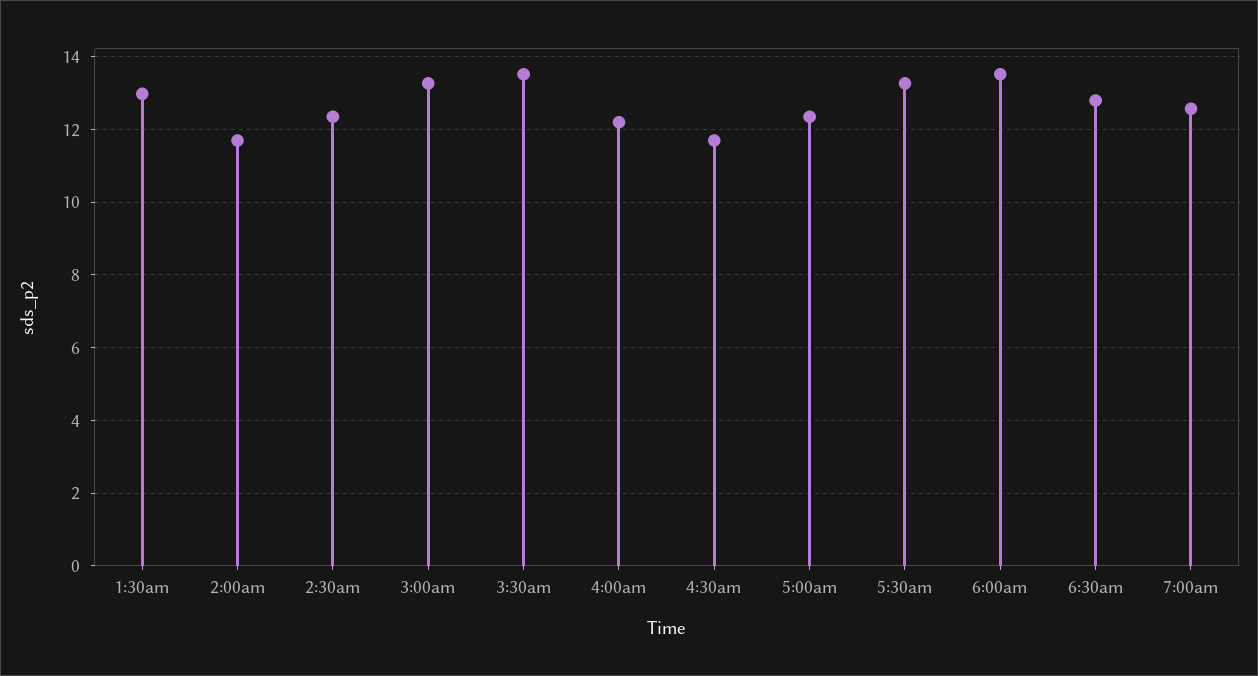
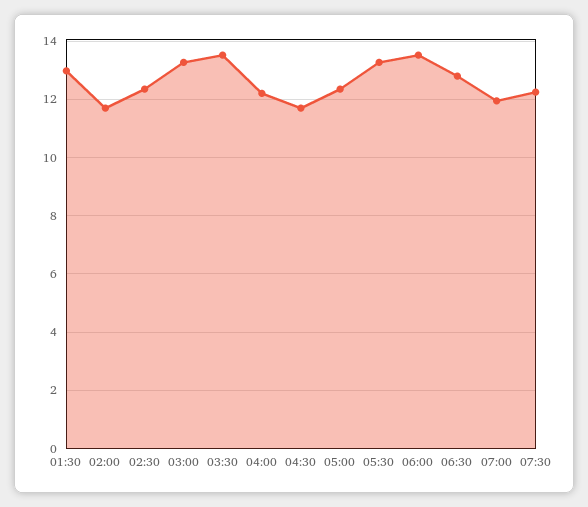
7:00am: 12.6 -> 12
07:30: none -> 12.25

